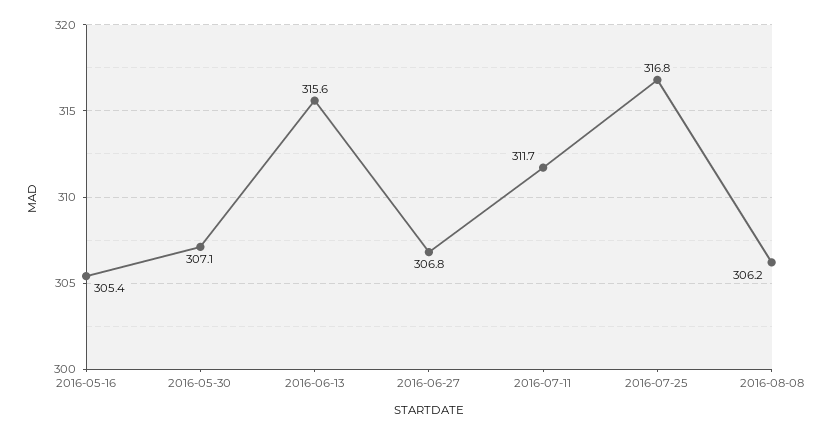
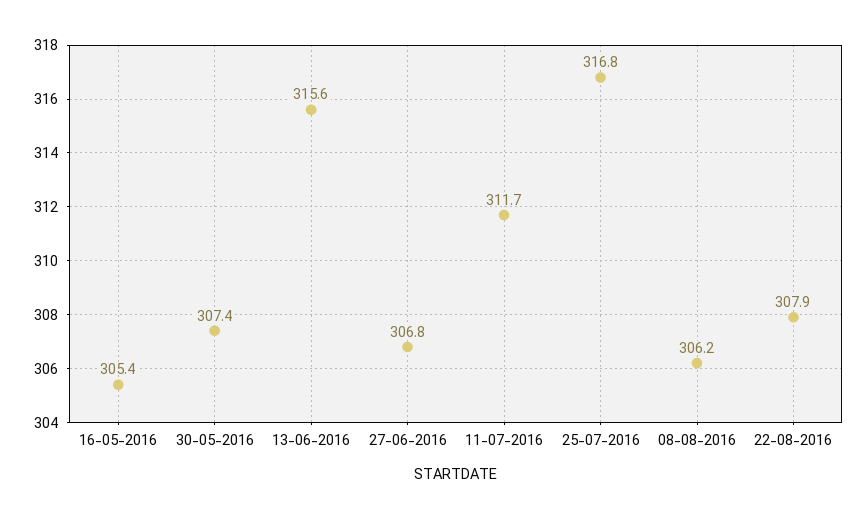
2016-05-30: 307.1 -> 307.4
22-08-2016: none -> 307.9

